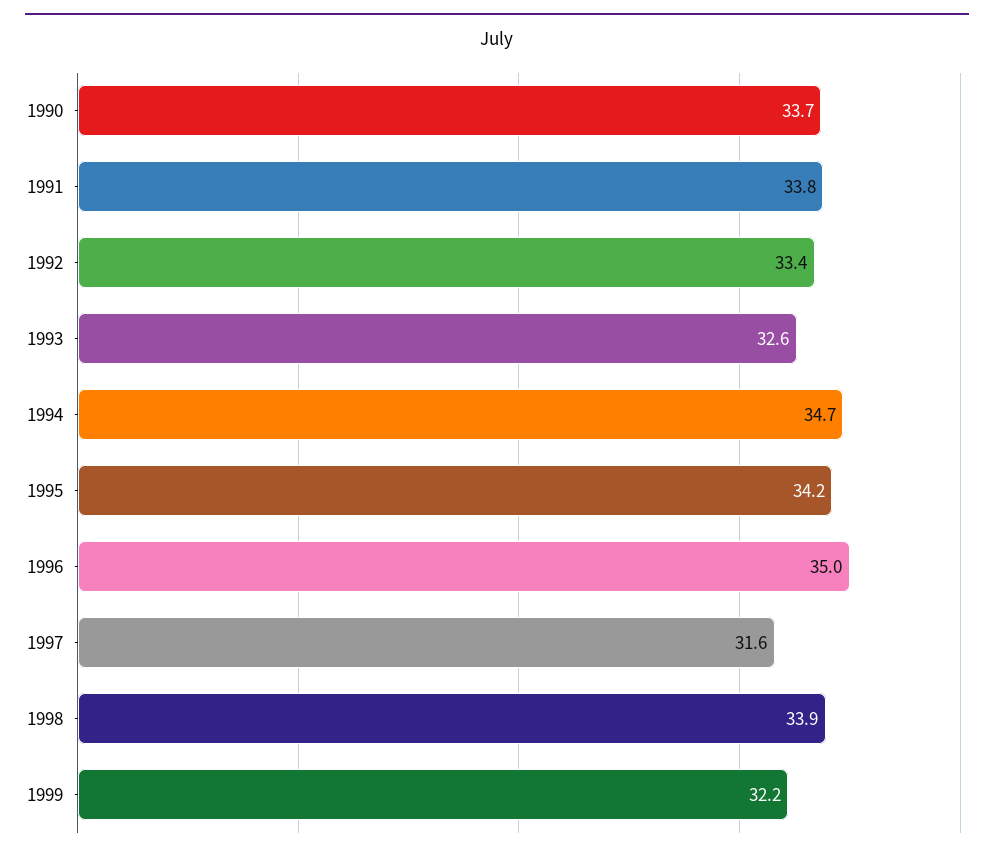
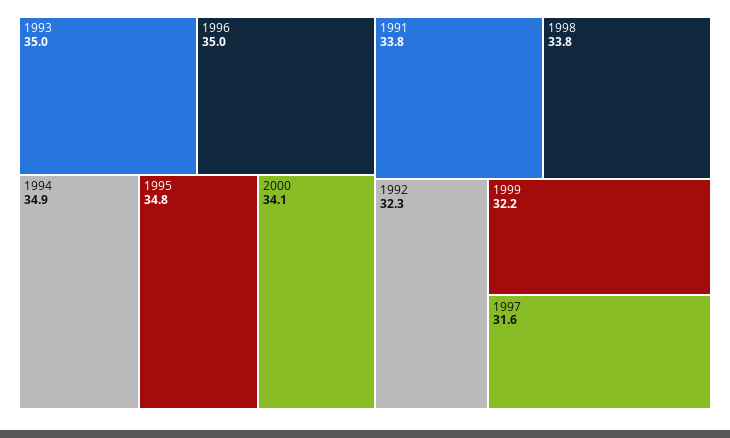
1990: 33.7 -> none
1992: 33.4 -> 32.3
1993: 32.6 -> 35
1994: 34.7 -> 34.9
1995: 34.2 -> 34.8
1998: 33.9 -> 33.8
2000: none -> 34.1

